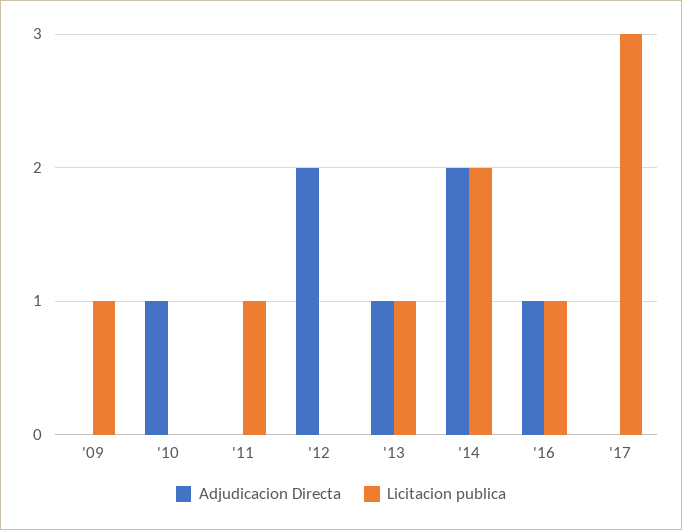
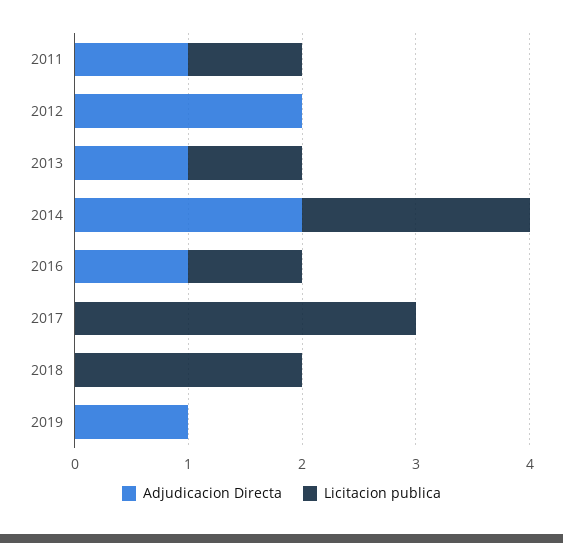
Adjudicacion Directa, '09: 0 -> none
Licitacion publica, '09: 1 -> none
Adjudicacion Directa, '10: 1 -> none
Licitacion publica, '10: 0 -> none
Adjudicacion Directa, '11: 0 -> 1
Adjudicacion Directa, 2018: none -> 0
Licitacion publica, 2018: none -> 2
Adjudicacion Directa, 2019: none -> 1
Licitacion publica, 2019: none -> 0

